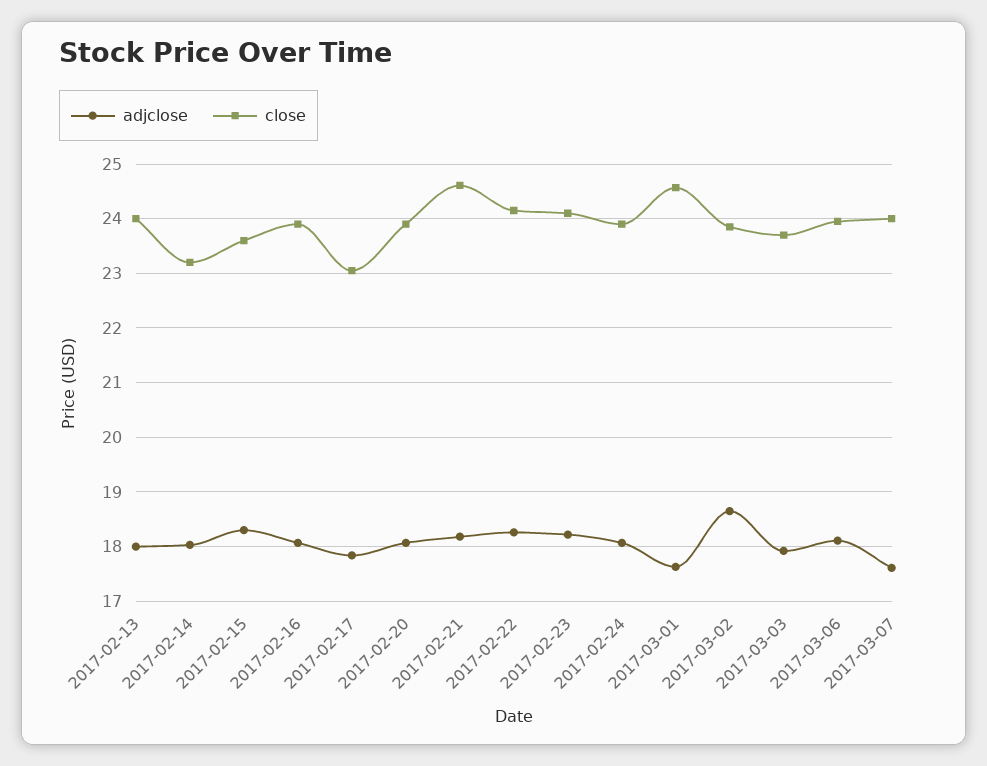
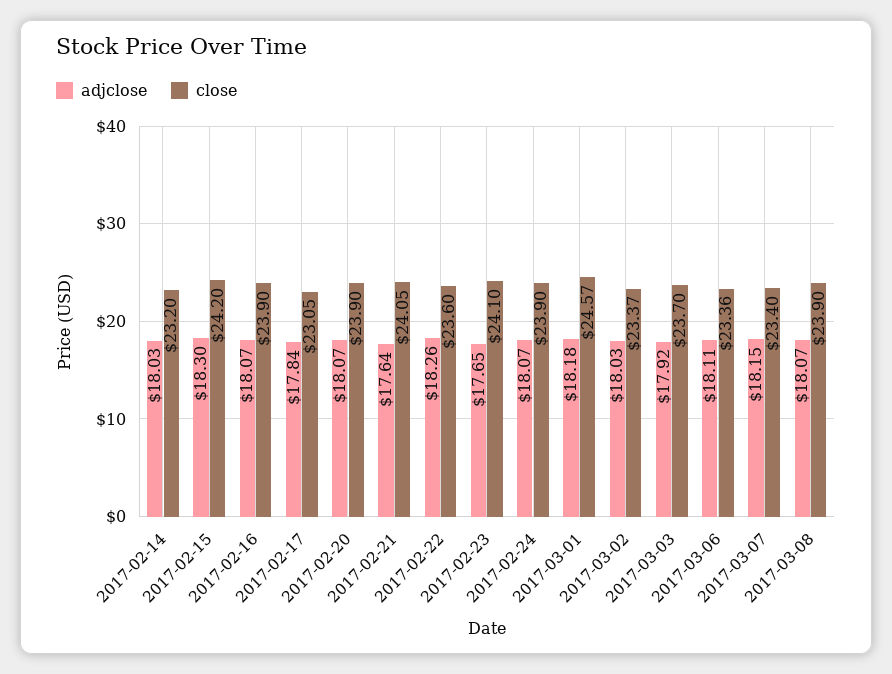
adjclose, 2017-02-13: 18 -> none
close, 2017-02-13: 24 -> none
close, 2017-02-15: 23.6 -> 24.2
adjclose, 2017-02-21: 18.2 -> 17.64
close, 2017-02-21: 24.6 -> 24.05
close, 2017-02-22: 24.2 -> 23.6
adjclose, 2017-02-23: 18.2 -> 17.65
adjclose, 2017-03-01: 17.6 -> 18.18
adjclose, 2017-03-02: 18.6 -> 18.03
close, 2017-03-02: 23.8 -> 23.37
close, 2017-03-06: 24 -> 23.36
adjclose, 2017-03-07: 17.6 -> 18.15
close, 2017-03-07: 24 -> 23.4
adjclose, 2017-03-08: none -> 18.07
close, 2017-03-08: none -> 23.9

